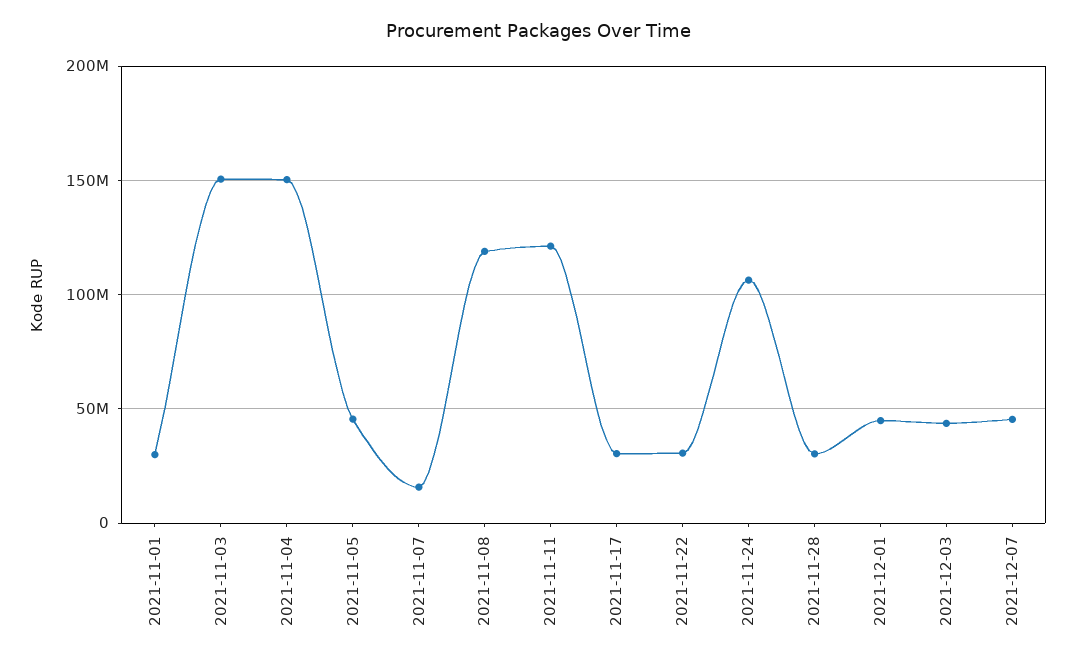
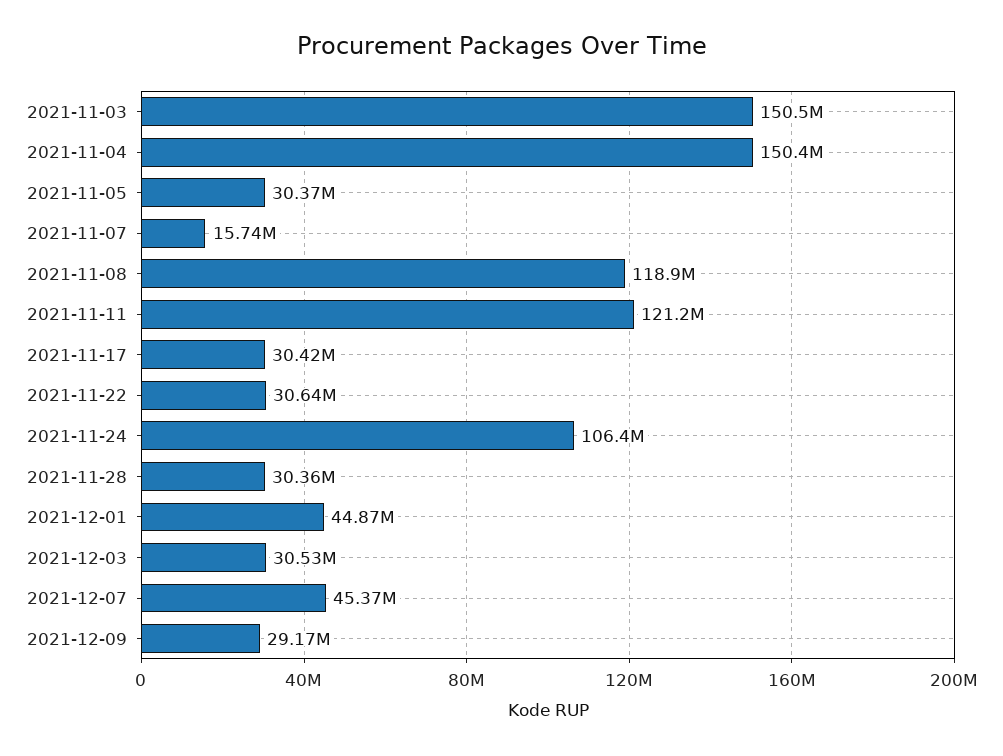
2021-11-01: 30000000 -> none
2021-11-05: 45000000 -> 30370000
2021-12-03: 45000000 -> 30530000
2021-12-09: none -> 29170000

